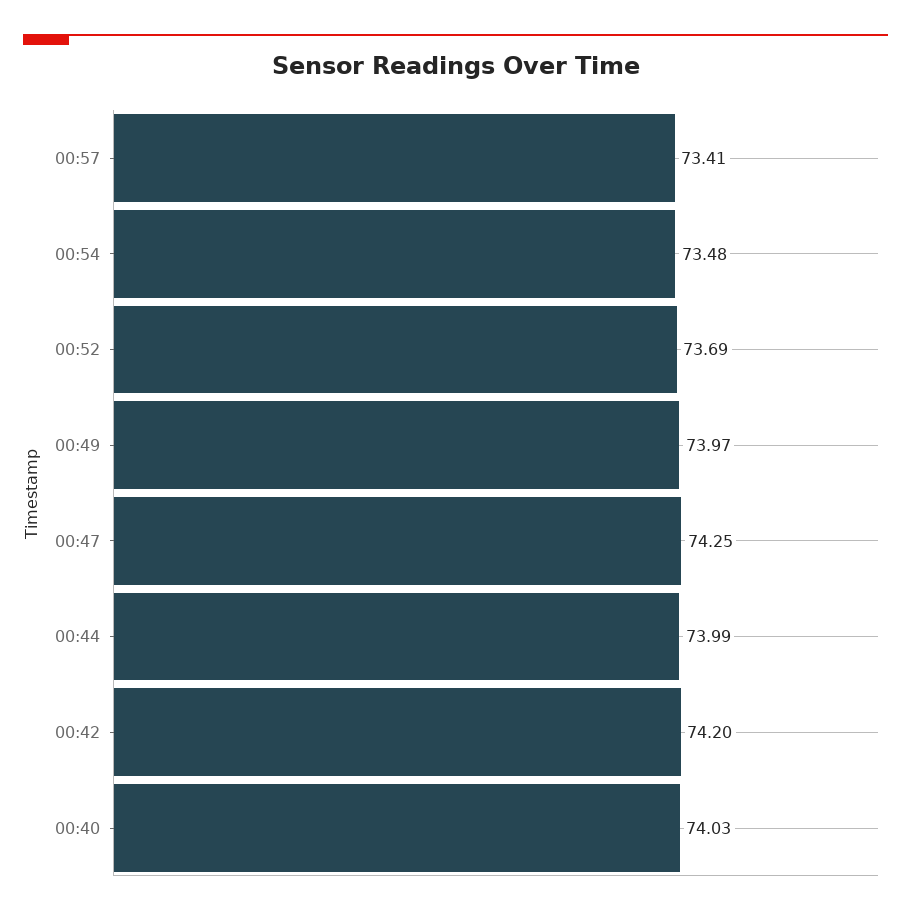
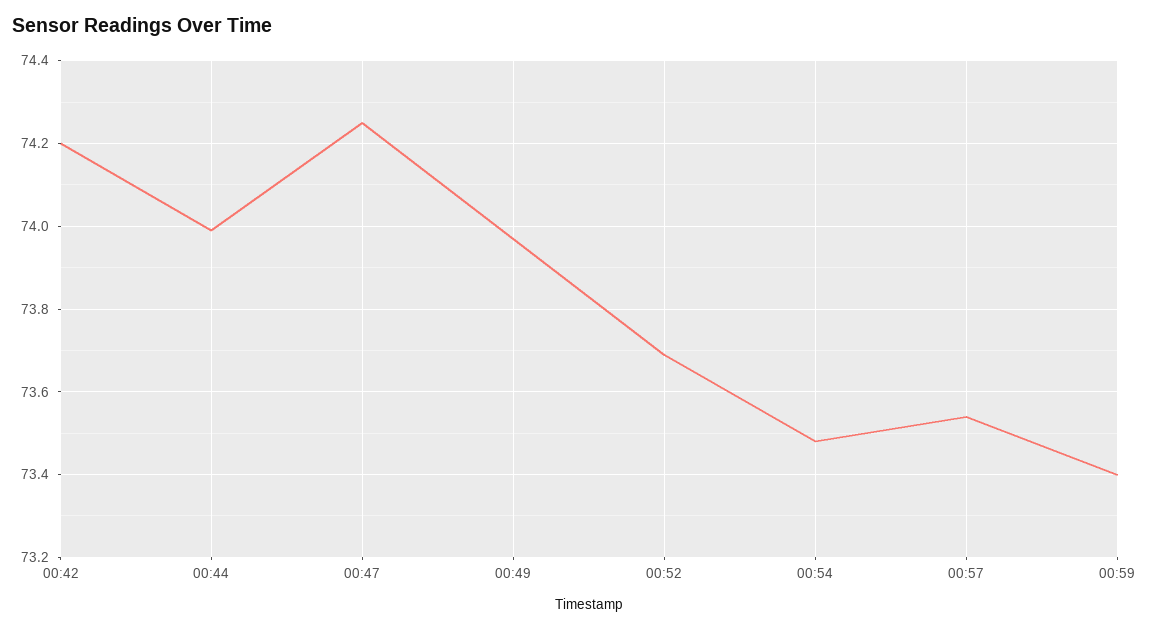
00:57: 73.41 -> 73.55
00:40: 74.03 -> none
00:59: none -> 73.4

